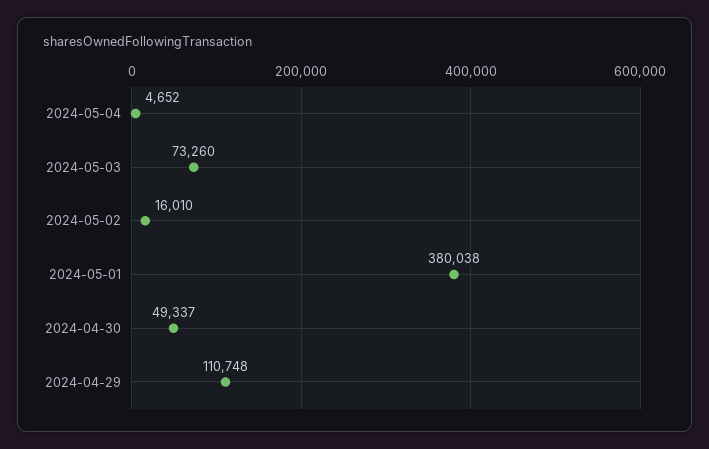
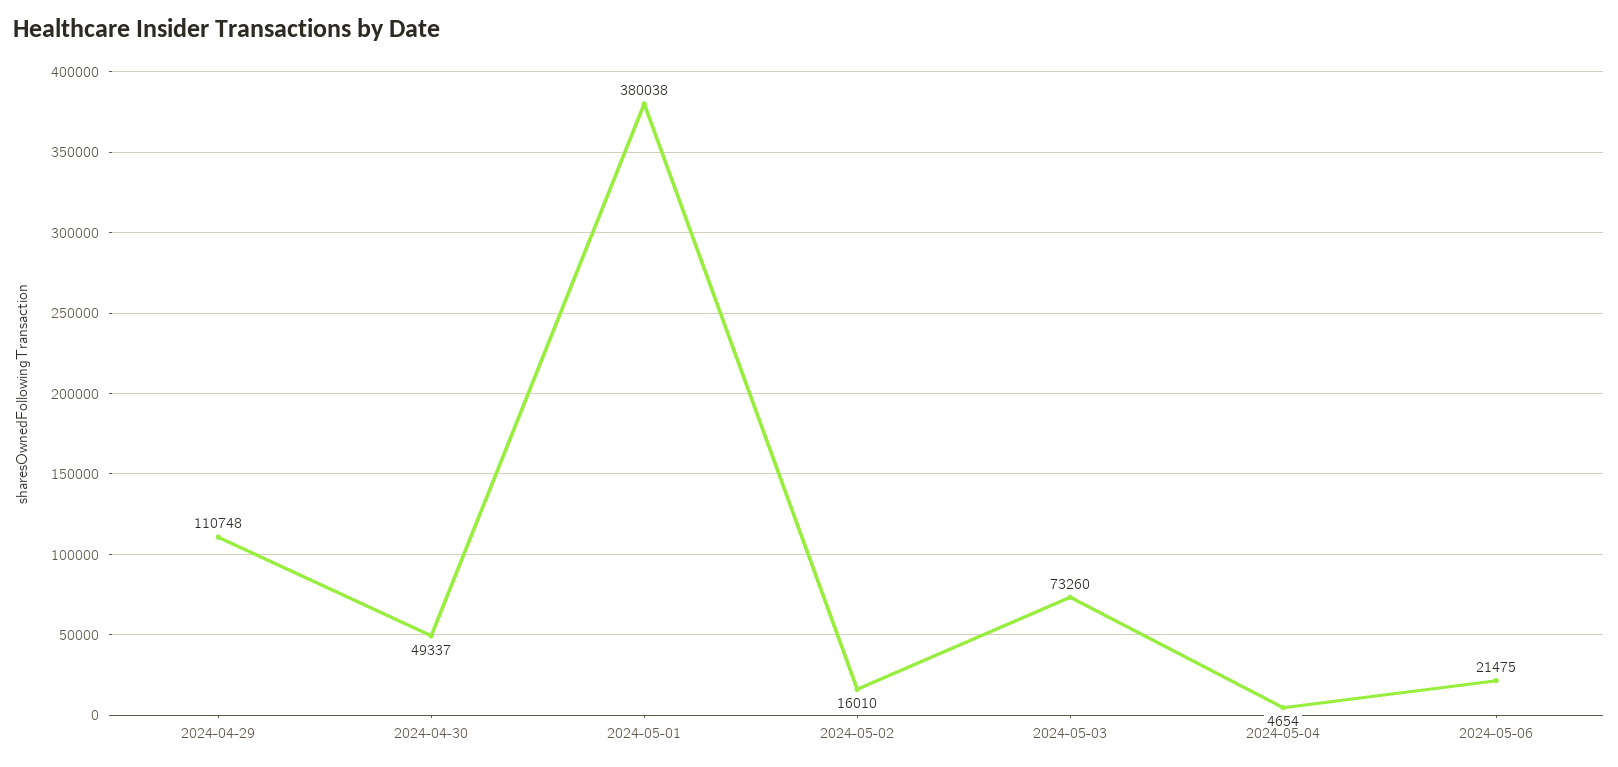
2024-05-04: 4652 -> 4654
2024-05-06: none -> 21475

